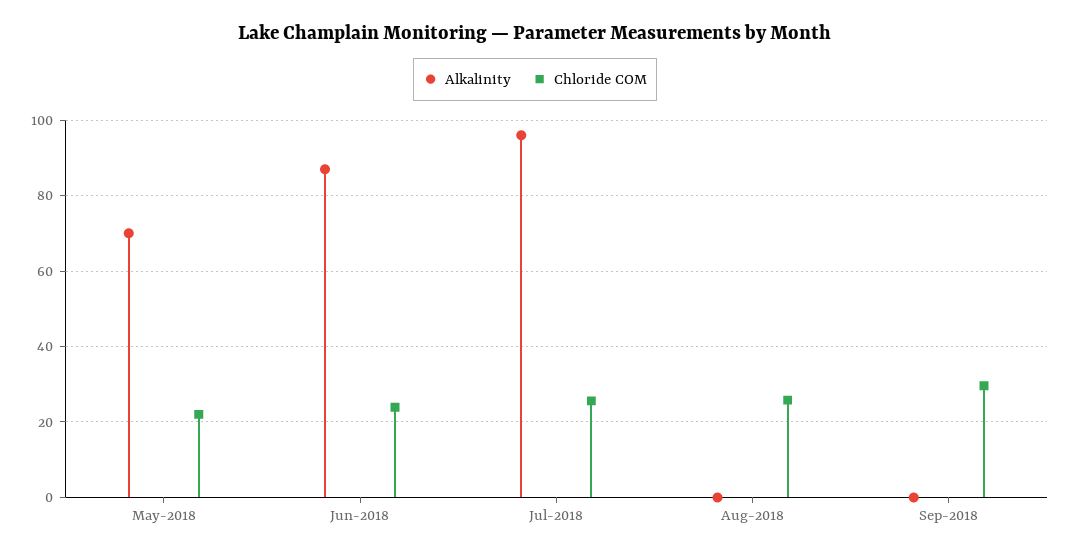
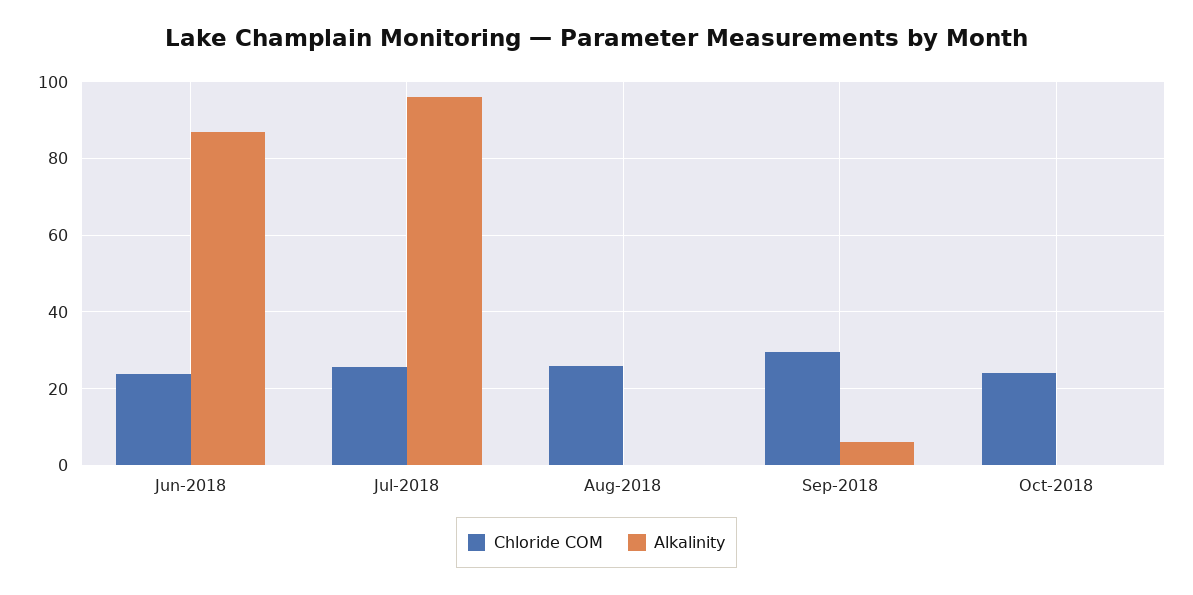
Alkalinity, May-2018: 70 -> none
Chloride COM, May-2018: 22 -> none
Alkalinity, Sep-2018: 0 -> 6
Chloride COM, Oct-2018: none -> 24
Alkalinity, Oct-2018: none -> 0

